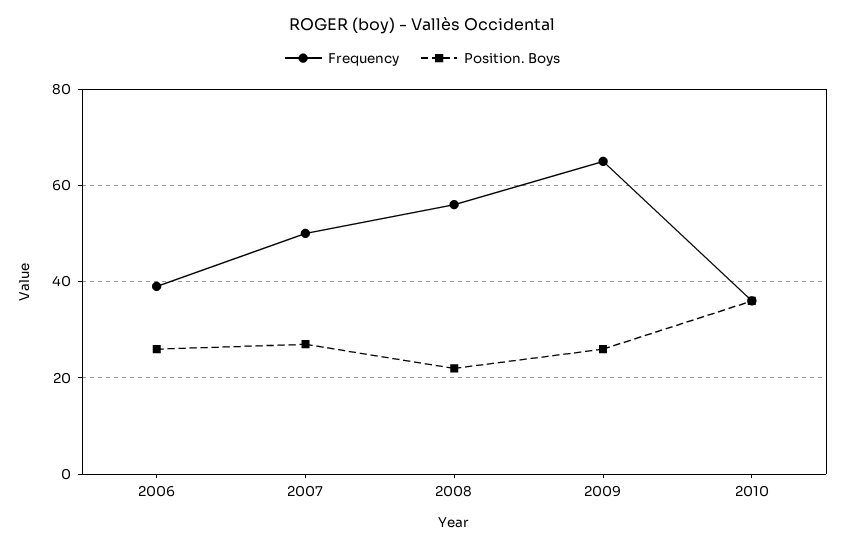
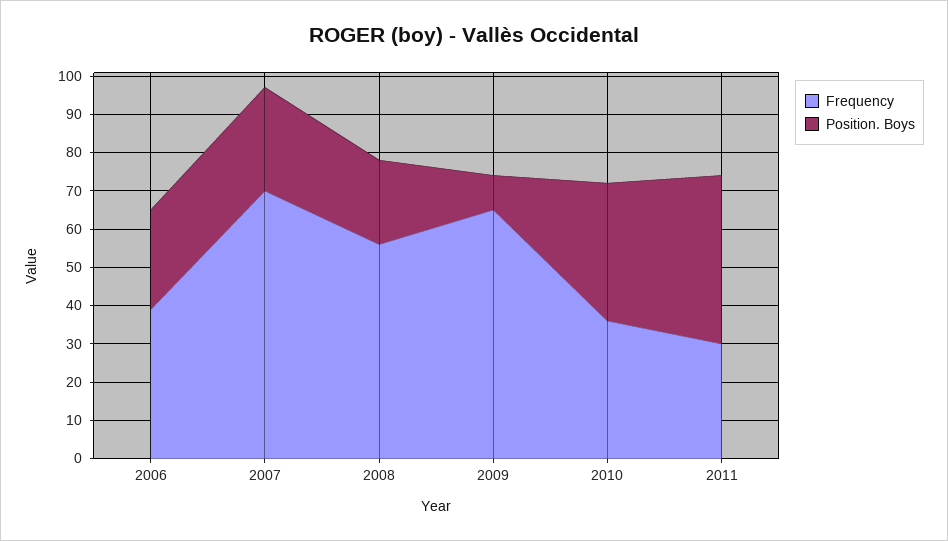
Frequency, 2007: 50 -> 70
Position. Boys, 2009: 25 -> 10
Frequency, 2011: none -> 30
Position. Boys, 2011: none -> 45

